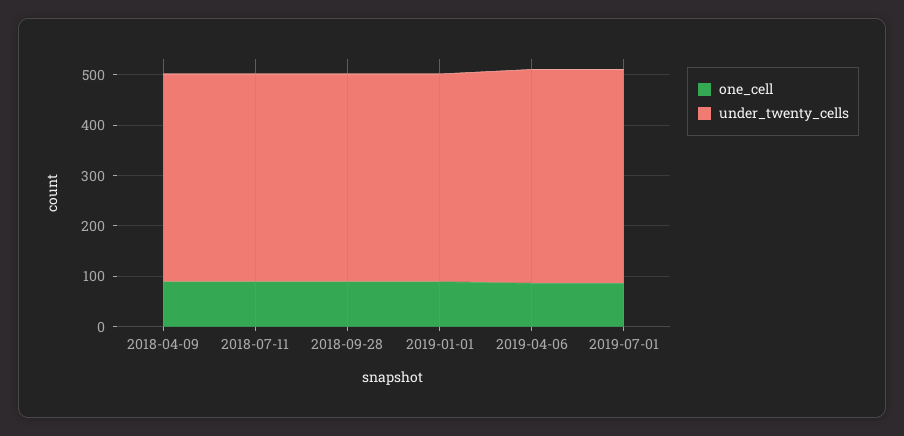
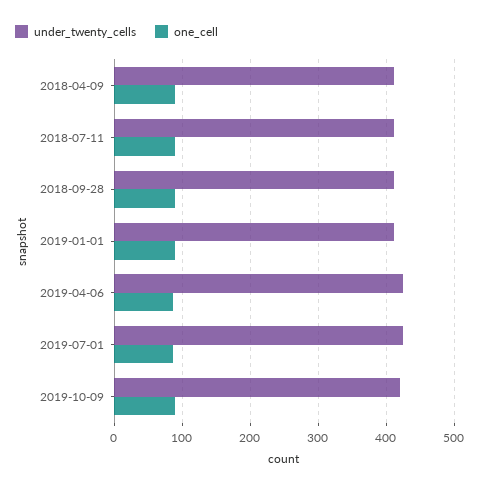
under_twenty_cells, 2019-10-09: none -> 420
one_cell, 2019-10-09: none -> 90

